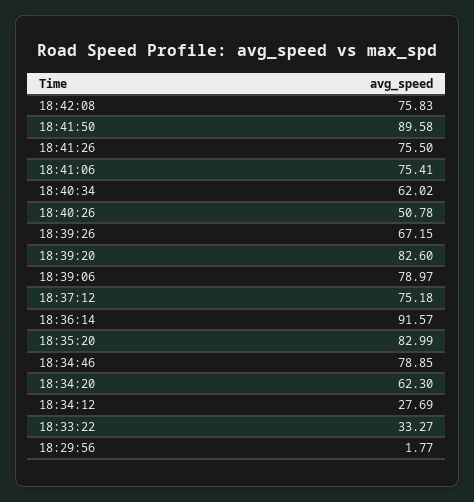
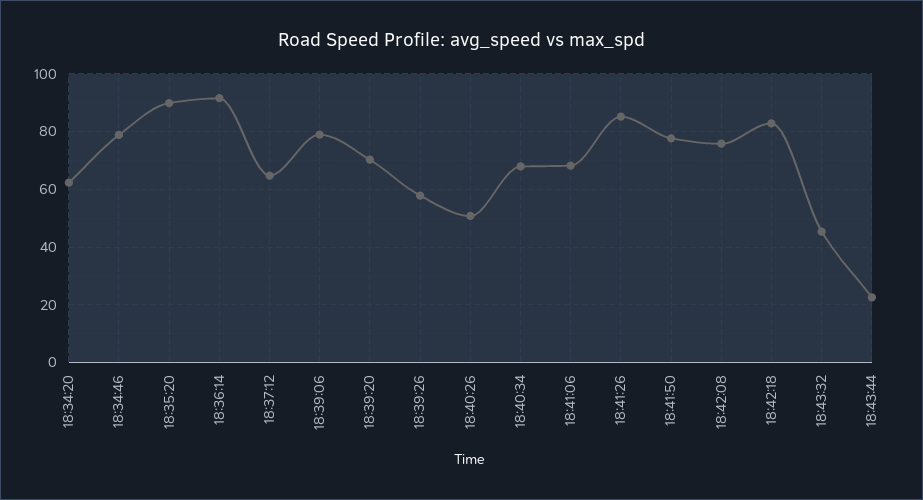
18:41:50: 89.58 -> 77.5
18:41:26: 75.5 -> 85
18:41:06: 75.41 -> 67.5
18:40:34: 62.02 -> 67.5
18:39:26: 67.15 -> 57.5
18:39:20: 82.6 -> 70
18:37:12: 75.18 -> 65
18:35:20: 82.99 -> 90
18:34:12: 27.69 -> none
18:33:22: 33.27 -> none
18:29:56: 1.77 -> none
18:42:18: none -> 82.5
18:43:32: none -> 45
18:43:44: none -> 22.5

